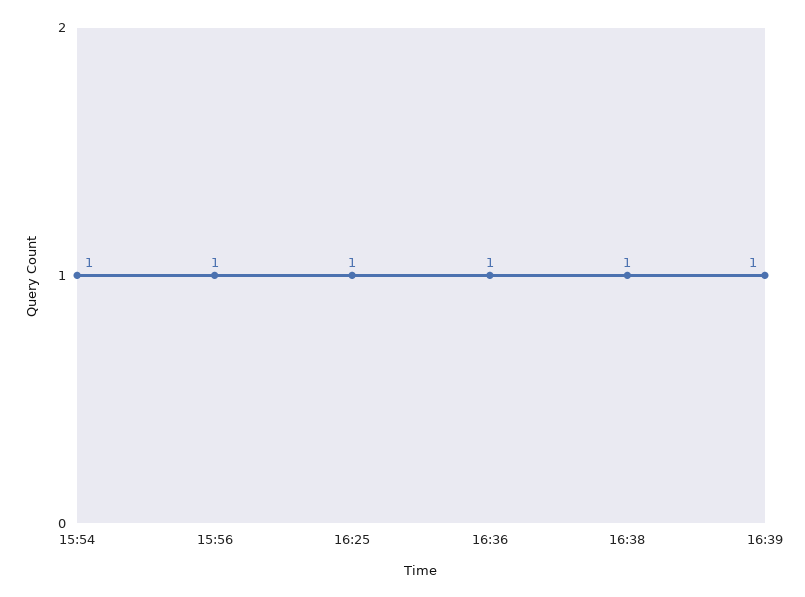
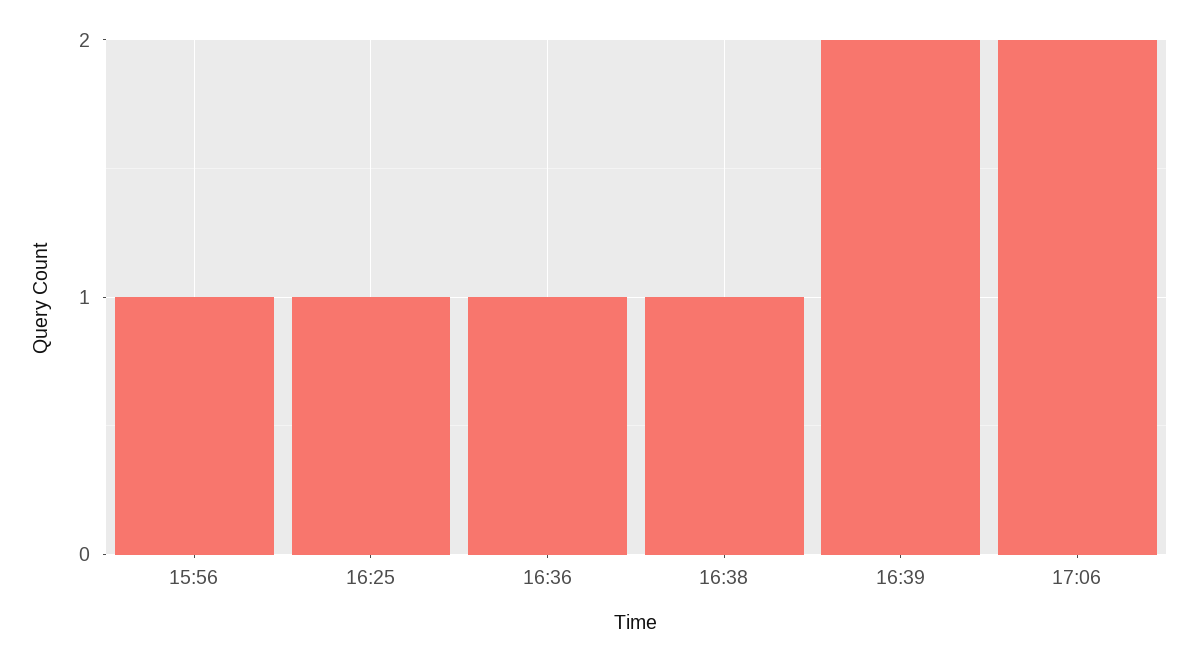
15:54: 1 -> none
16:39: 1 -> 2
17:06: none -> 2

